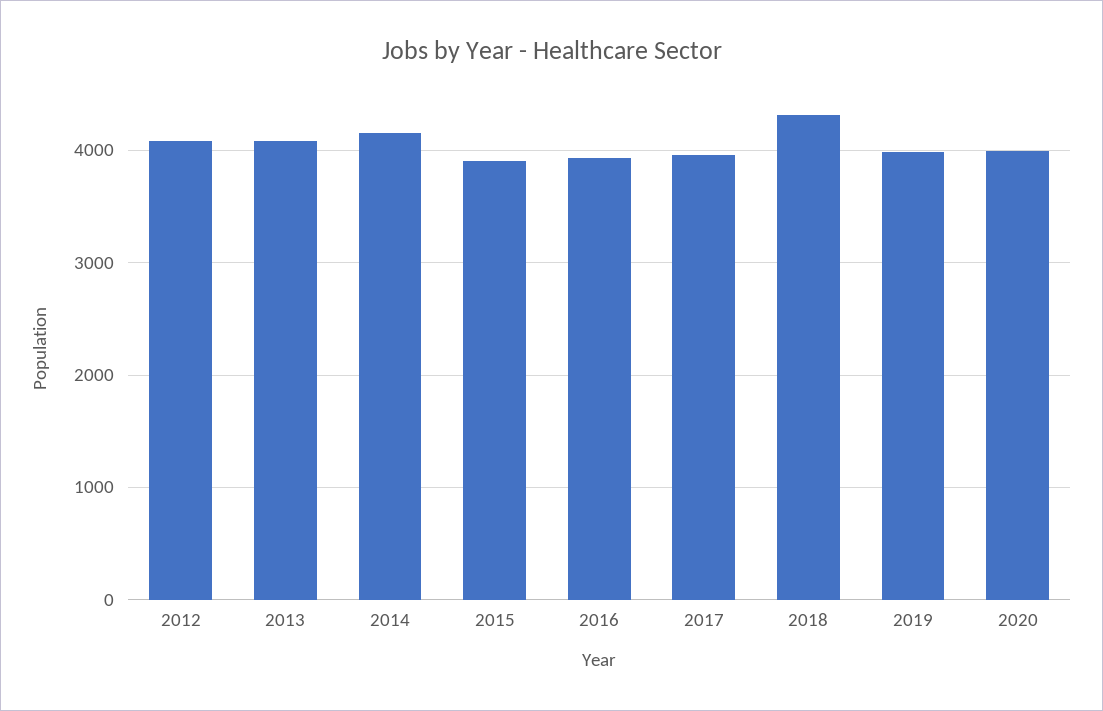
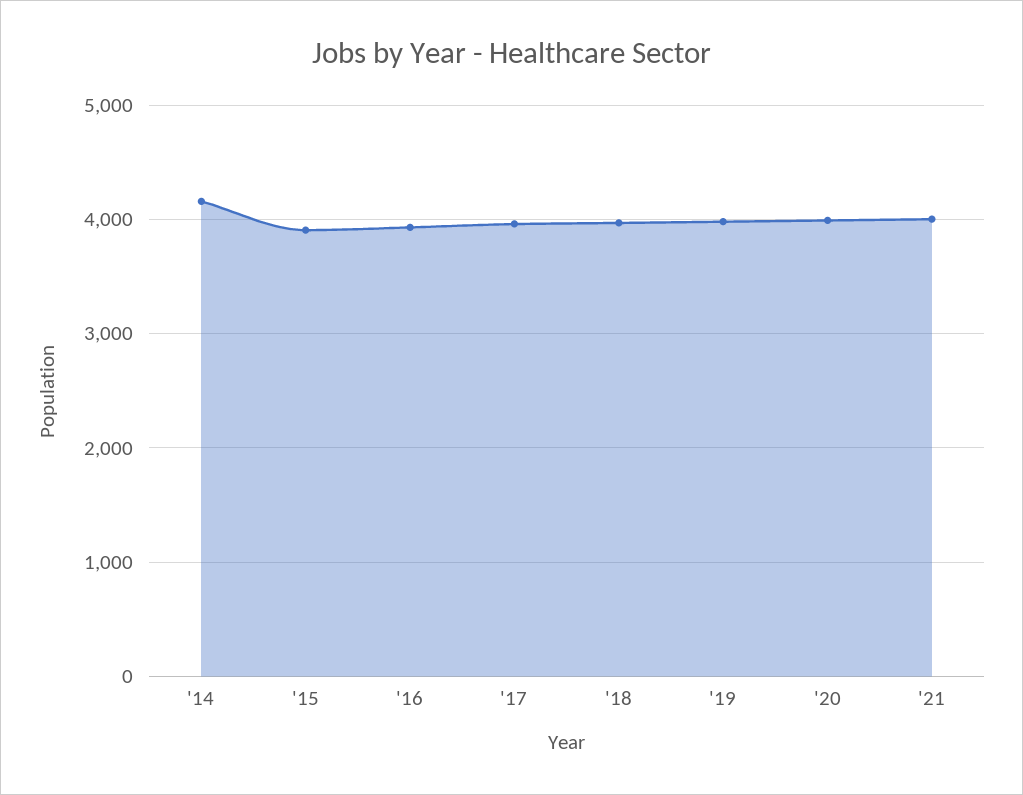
2012: 4100 -> none
2013: 4100 -> none
2018: 4300 -> 4000
'21: none -> 4000

